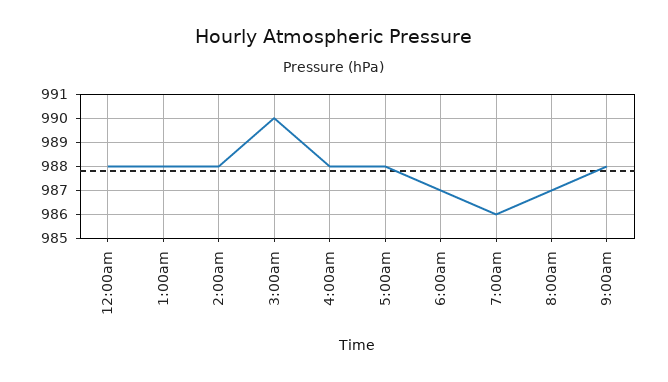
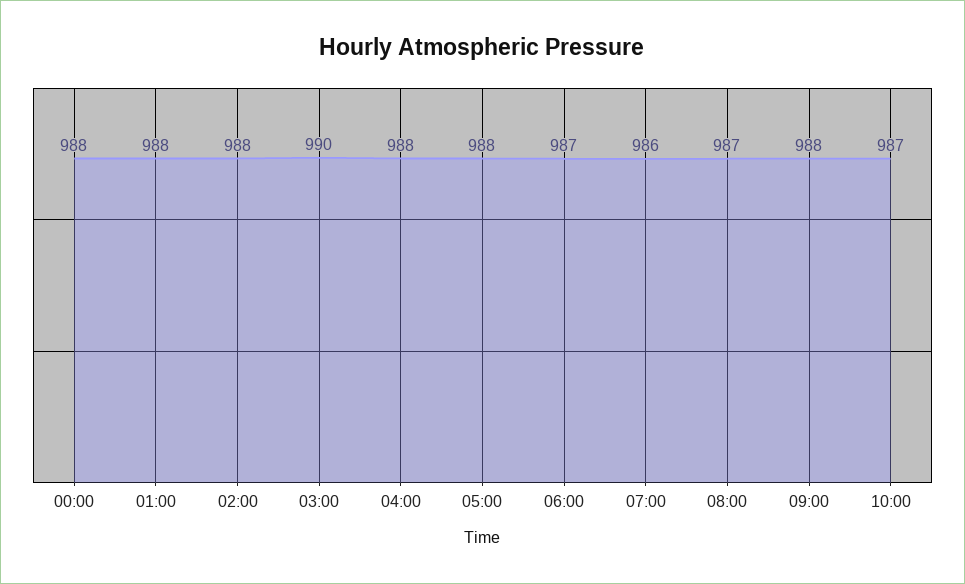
10:00: none -> 987

